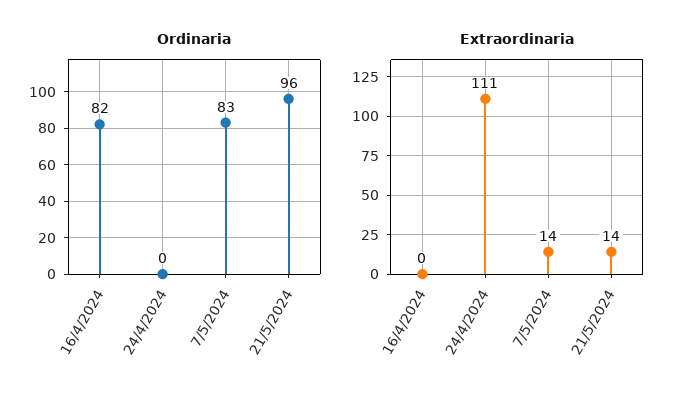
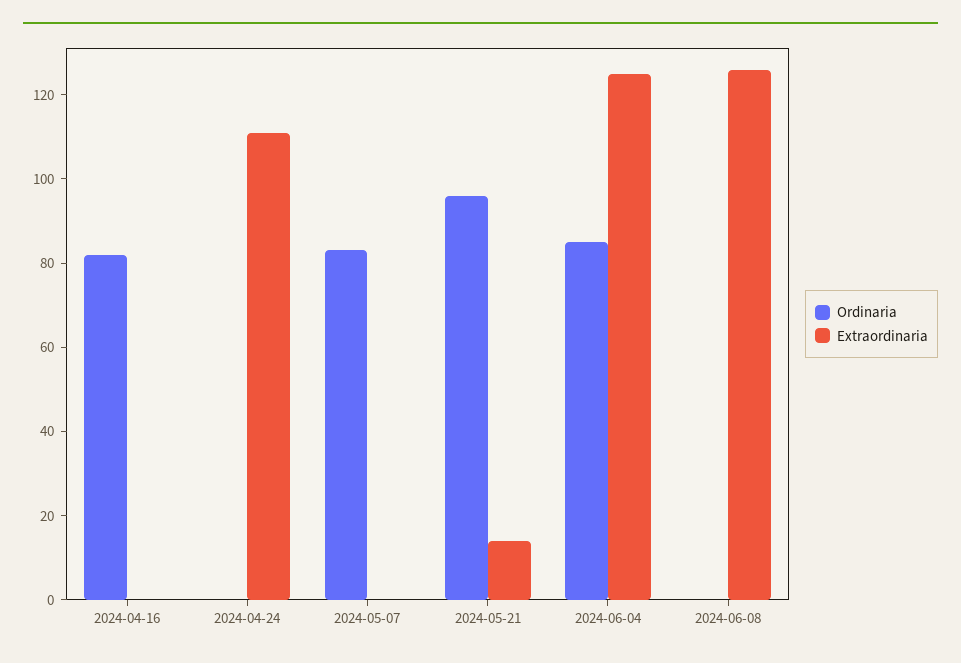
Extraordinaria, 7/5/2024: 14 -> 0
Ordinaria, 2024-06-04: none -> 85
Extraordinaria, 2024-06-04: none -> 125
Ordinaria, 2024-06-08: none -> 0
Extraordinaria, 2024-06-08: none -> 125

